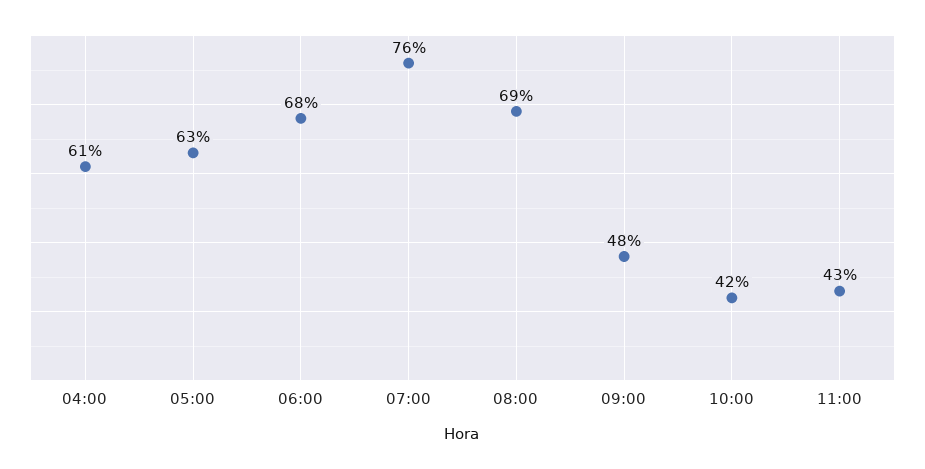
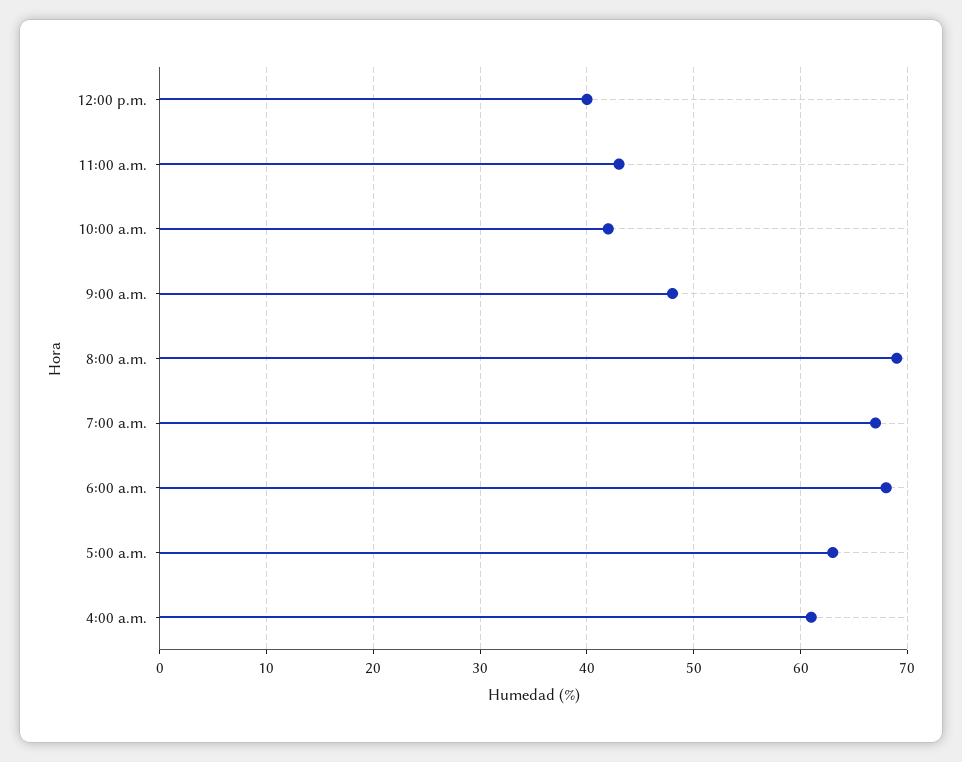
07:00: 76 -> 67
12:00 p.m.: none -> 40

